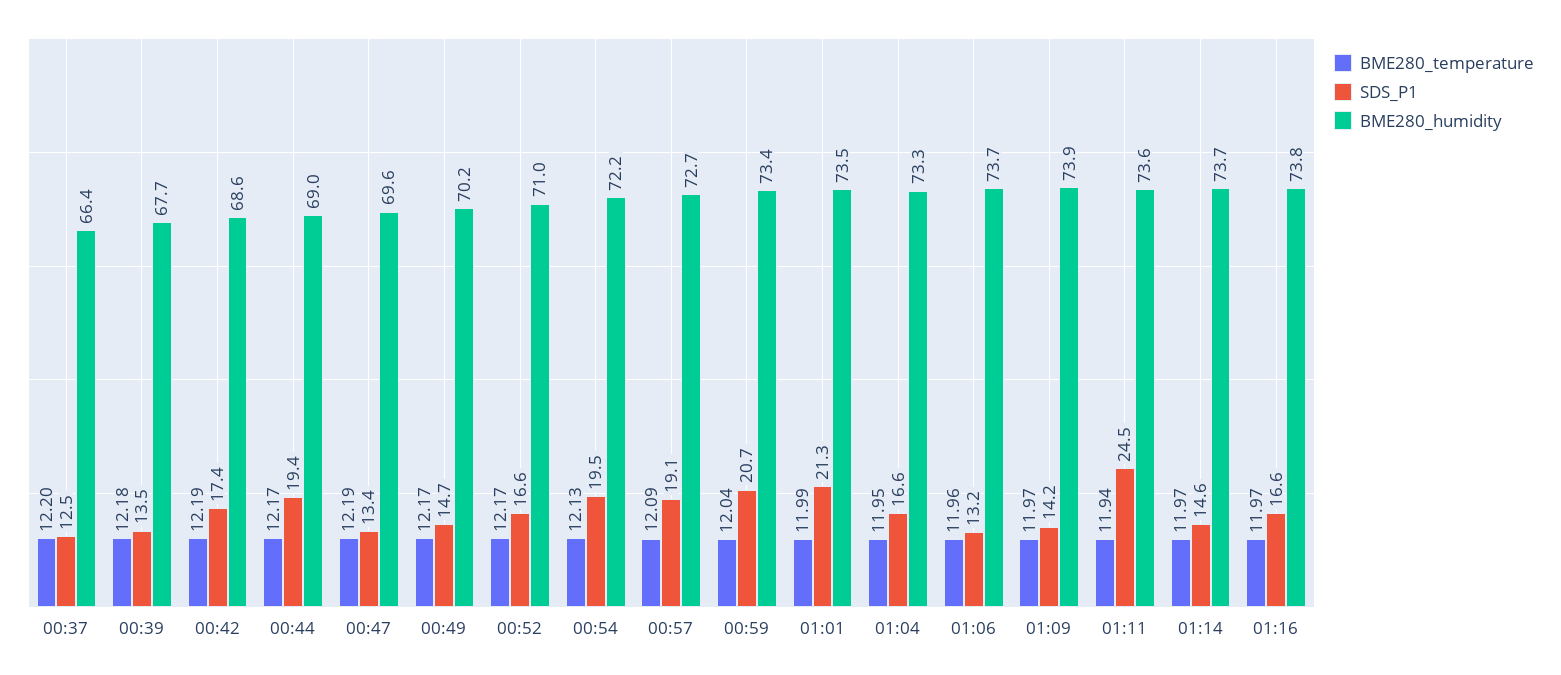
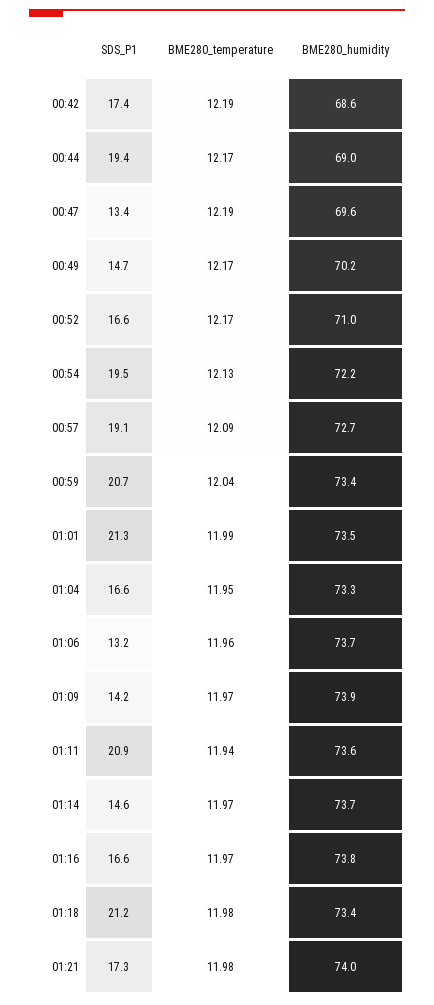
BME280_temperature, 00:37: 12.2 -> none
SDS_P1, 00:37: 12.5 -> none
BME280_humidity, 00:37: 66.4 -> none
BME280_temperature, 00:39: 12.18 -> none
SDS_P1, 00:39: 13.5 -> none
BME280_humidity, 00:39: 67.7 -> none
SDS_P1, 01:11: 24.5 -> 20.9
SDS_P1, 01:18: none -> 21.2
BME280_temperature, 01:18: none -> 11.98
BME280_humidity, 01:18: none -> 73.4
SDS_P1, 01:21: none -> 17.3
BME280_temperature, 01:21: none -> 11.98
BME280_humidity, 01:21: none -> 74

